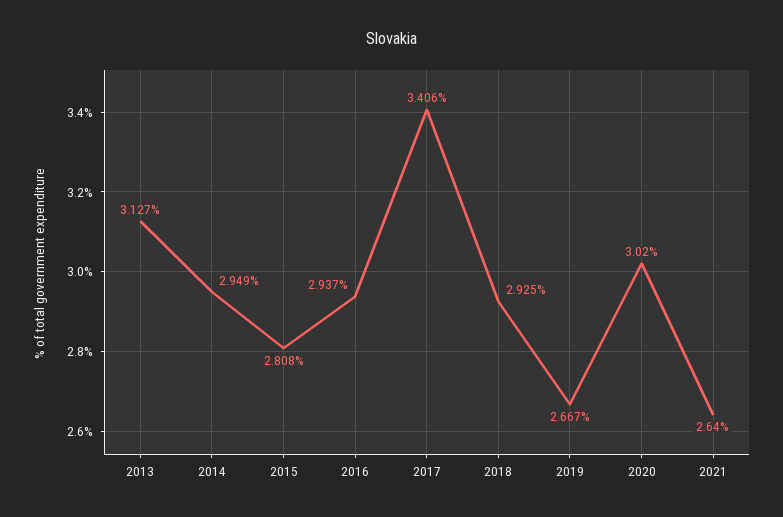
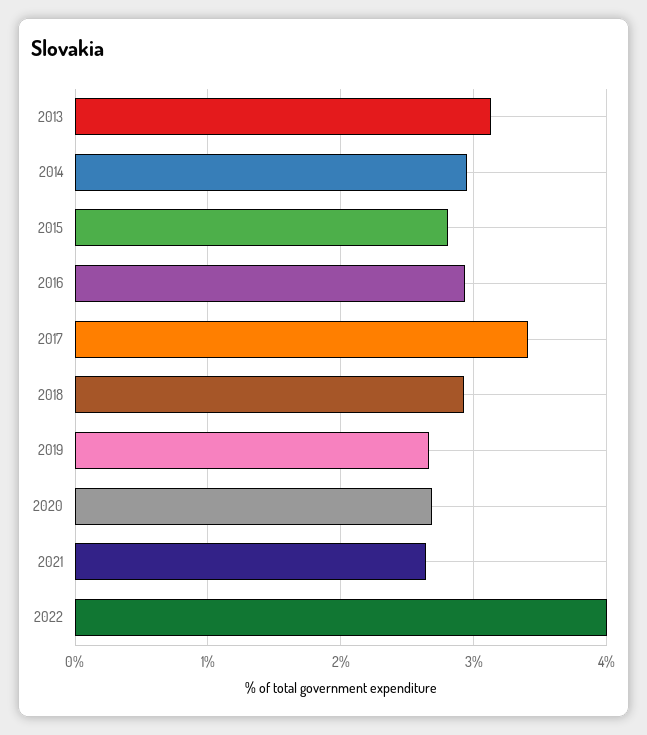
2020: 3.02 -> 2.7
2022: none -> 4

